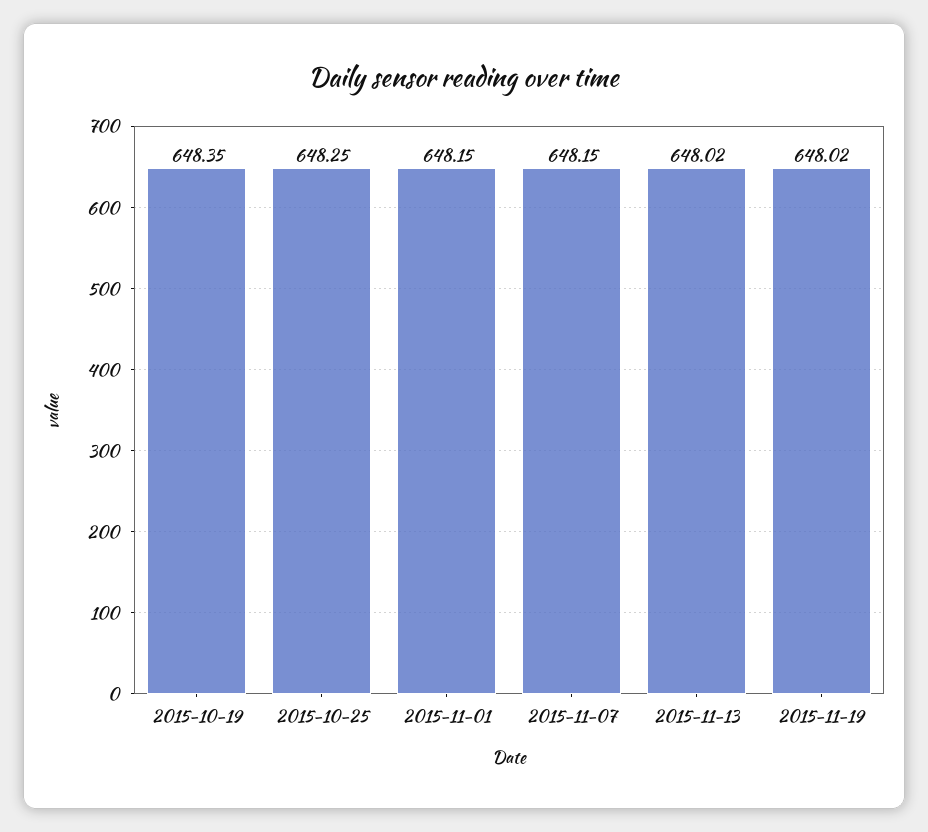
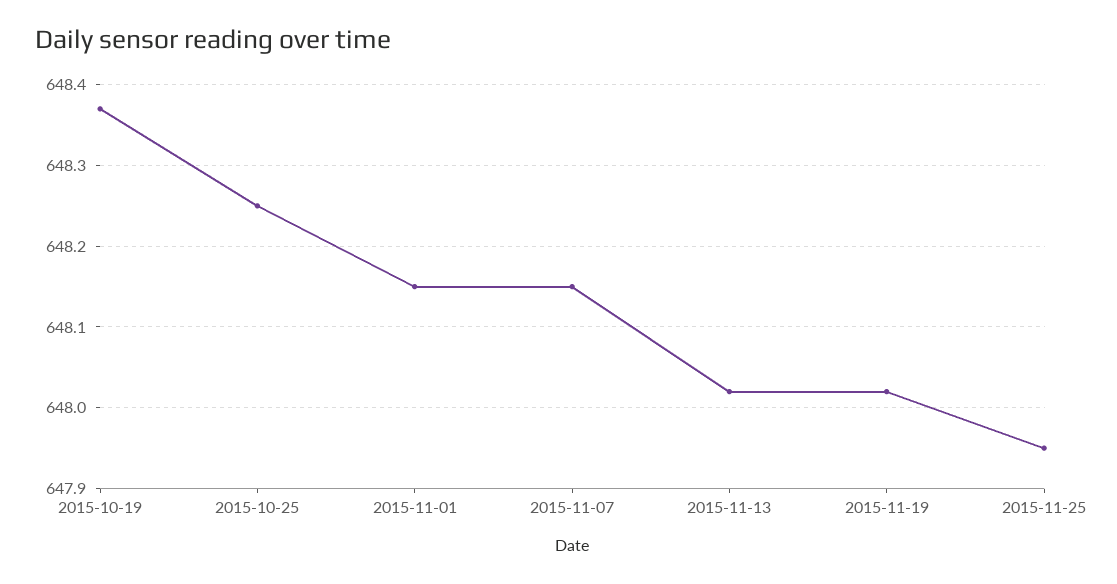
2015-10-19: 648.35 -> 648.37
2015-11-25: none -> 647.95

